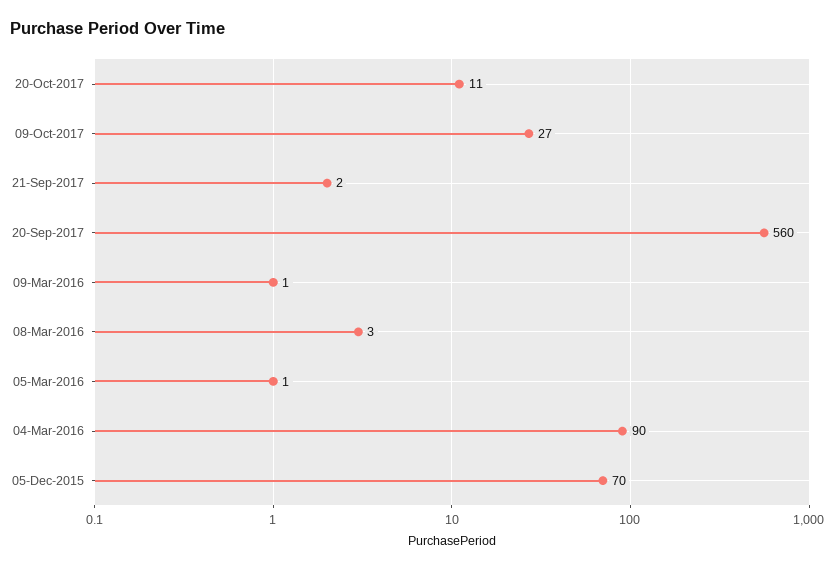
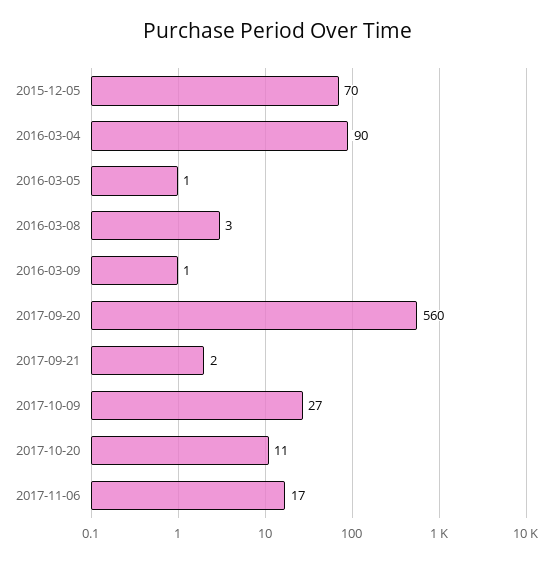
2017-11-06: none -> 17

